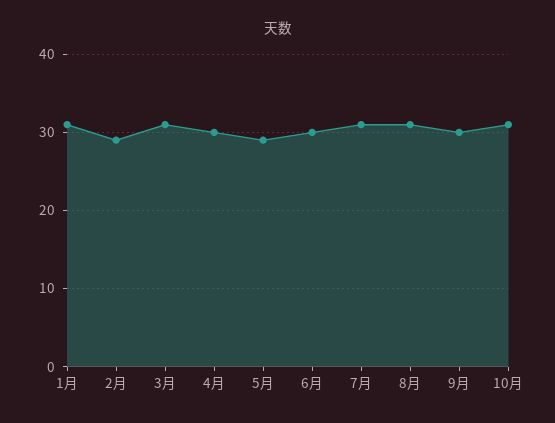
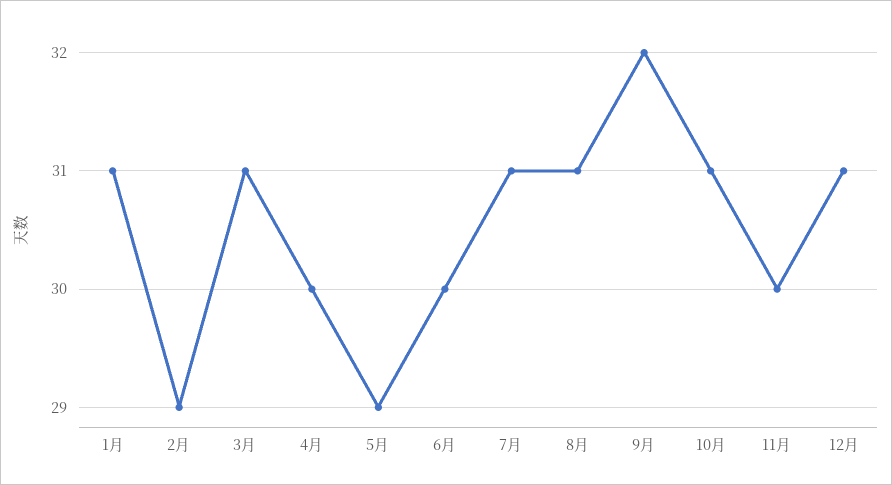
9月: 30 -> 32
11月: none -> 30
12月: none -> 31

